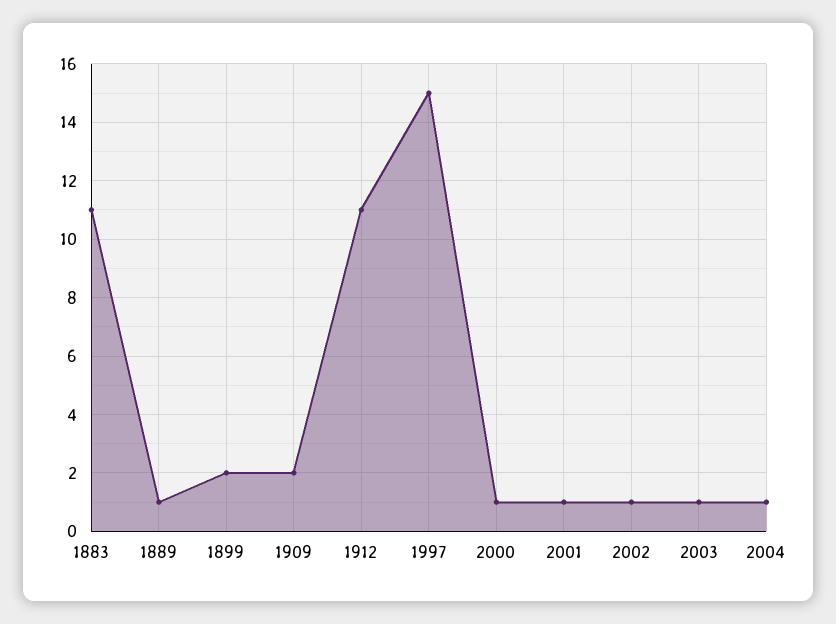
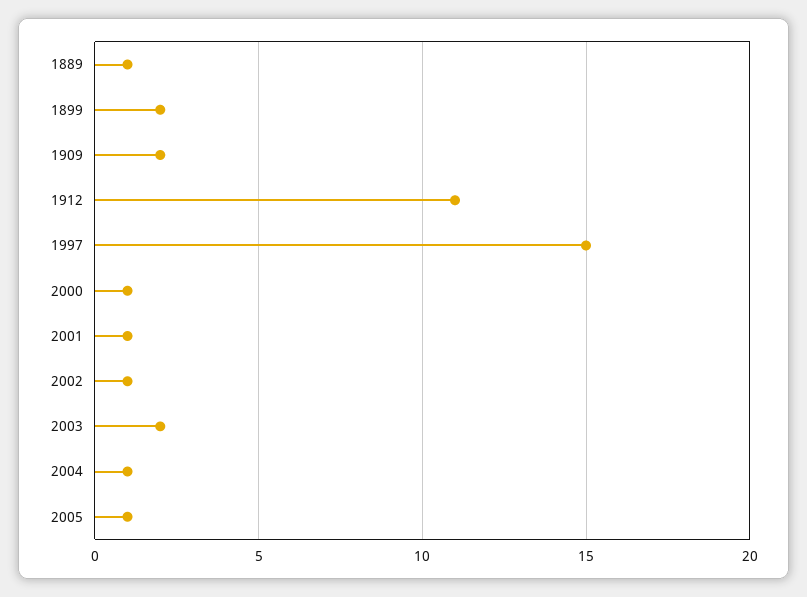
1883: 11 -> none
2003: 1 -> 2
2005: none -> 1

